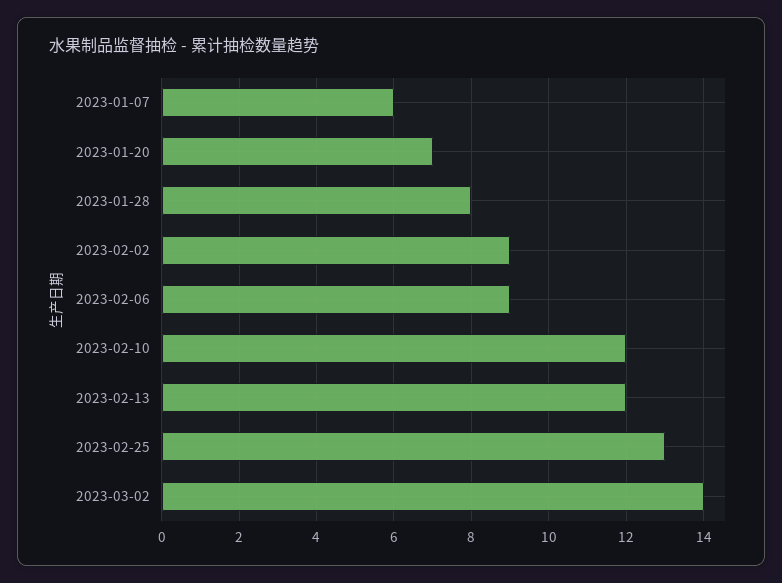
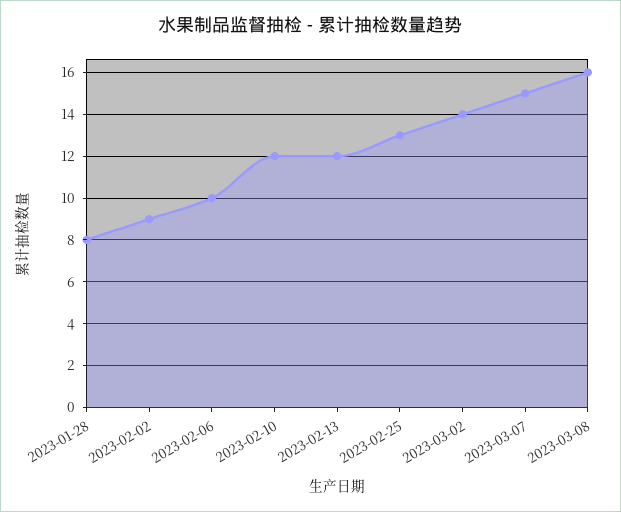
2023-01-07: 6 -> none
2023-01-20: 7 -> none
2023-02-06: 9 -> 10
2023-03-07: none -> 15
2023-03-08: none -> 16

